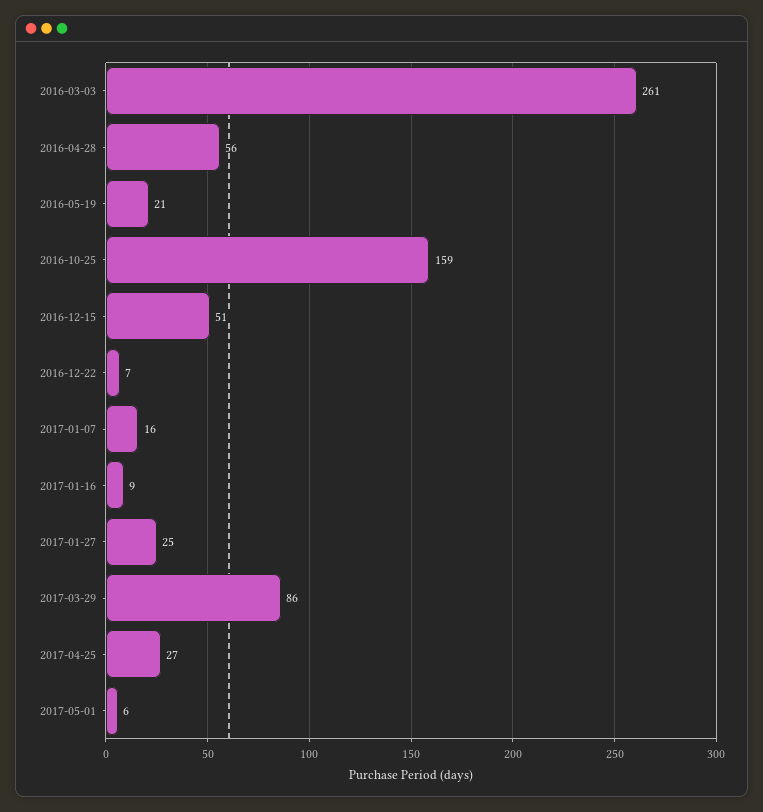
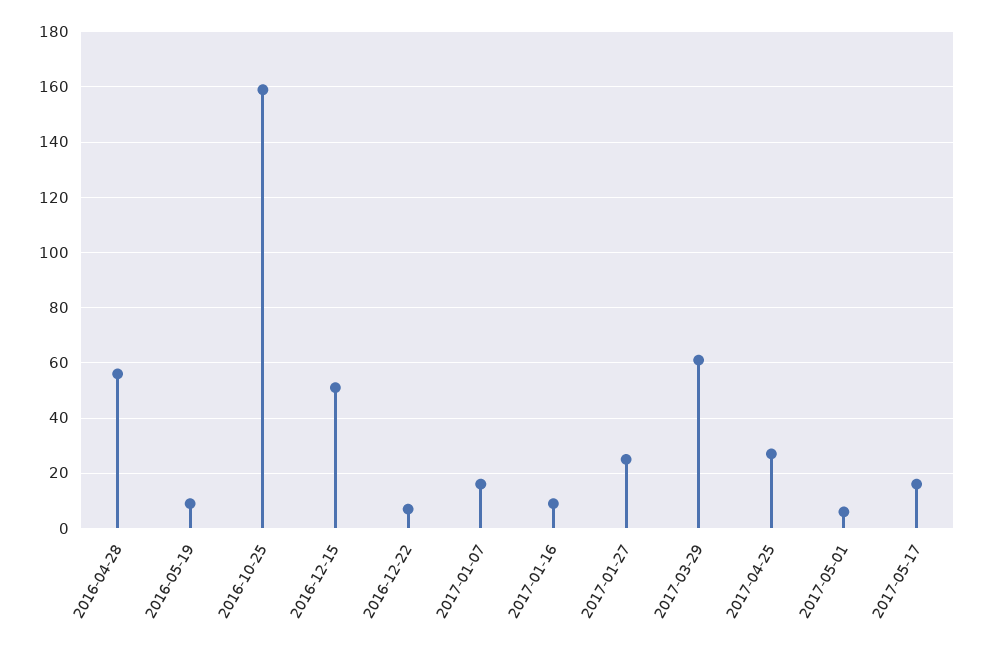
2016-03-03: 261 -> none
2016-05-19: 21 -> 10
2017-03-29: 86 -> 60
2017-05-17: none -> 15

